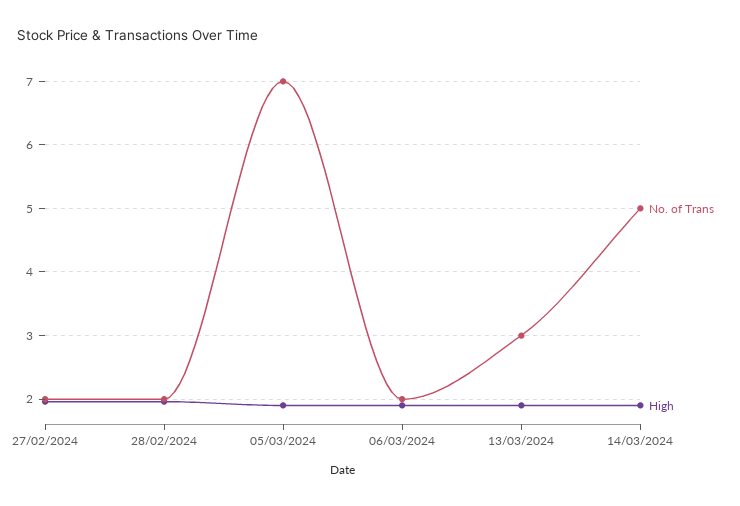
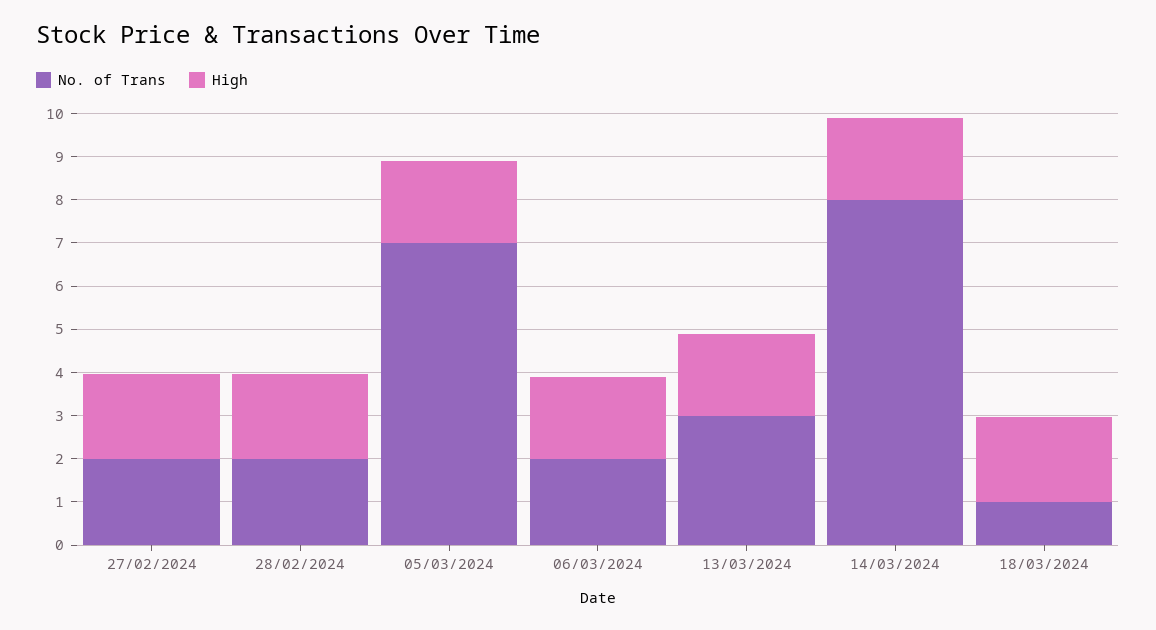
No. of Trans, 14/03/2024: 5 -> 8
No. of Trans, 18/03/2024: none -> 1
High, 18/03/2024: none -> 2

